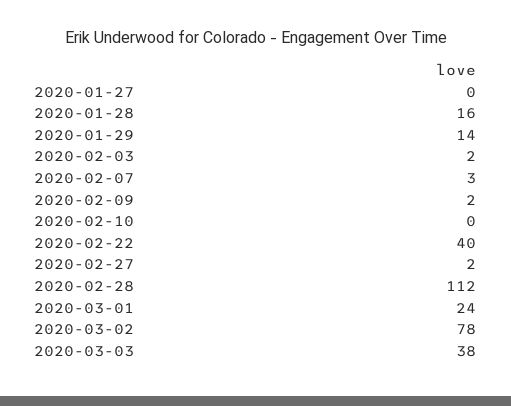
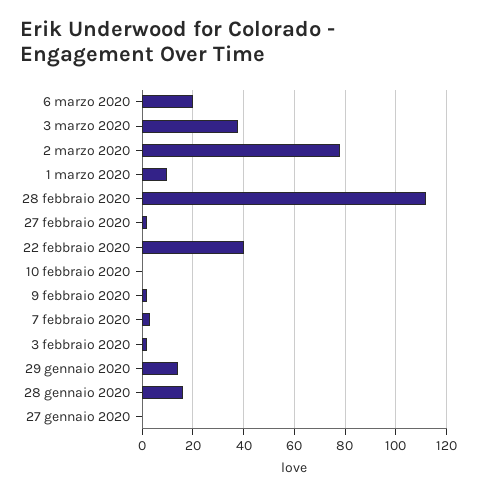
2020-03-01: 24 -> 10
6 marzo 2020: none -> 20

